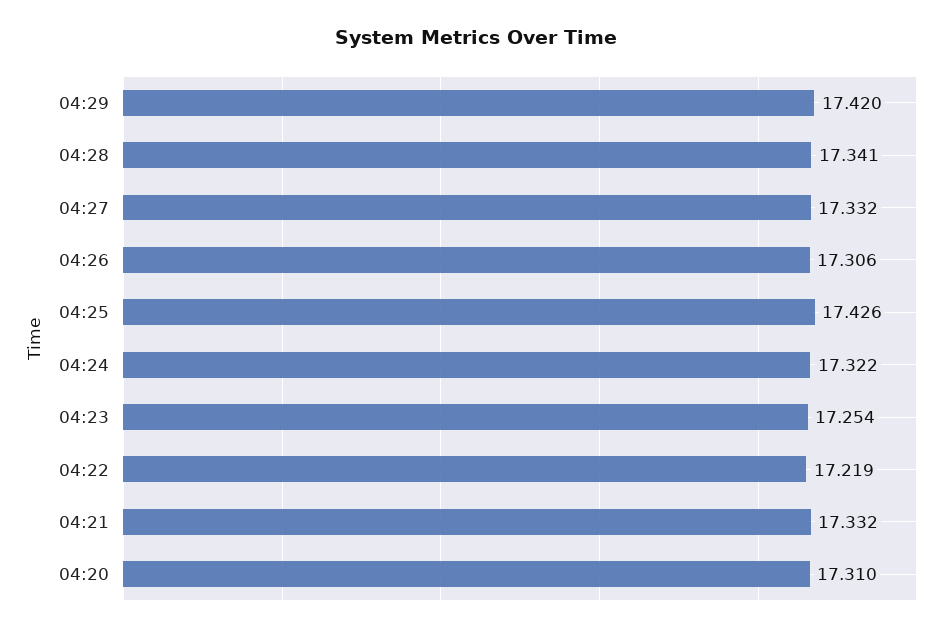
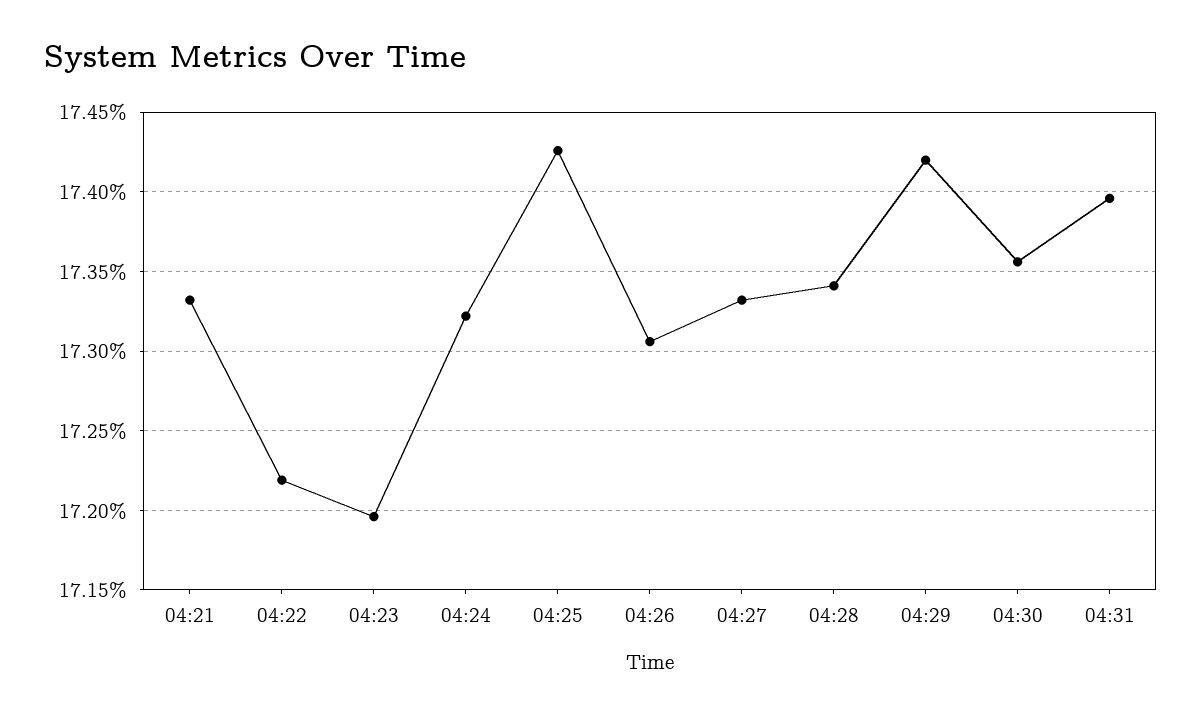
04:23: 17.254 -> 17.195
04:20: 17.31 -> none
04:30: none -> 17.355
04:31: none -> 17.395

